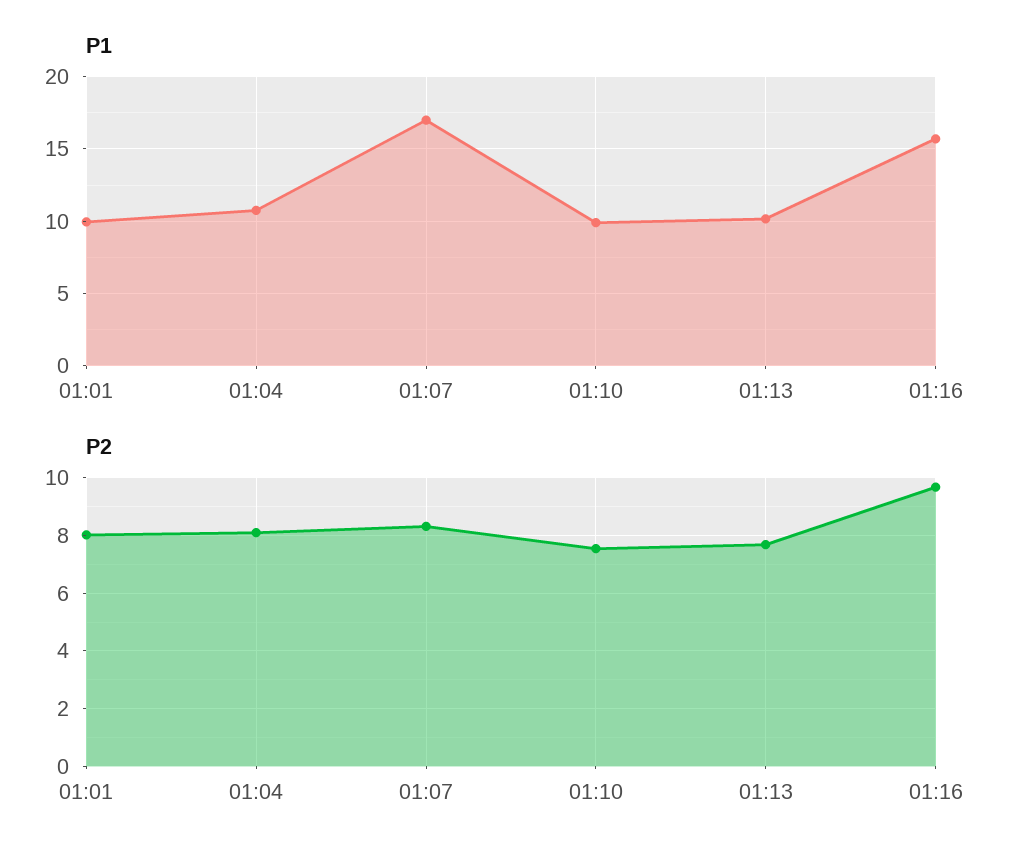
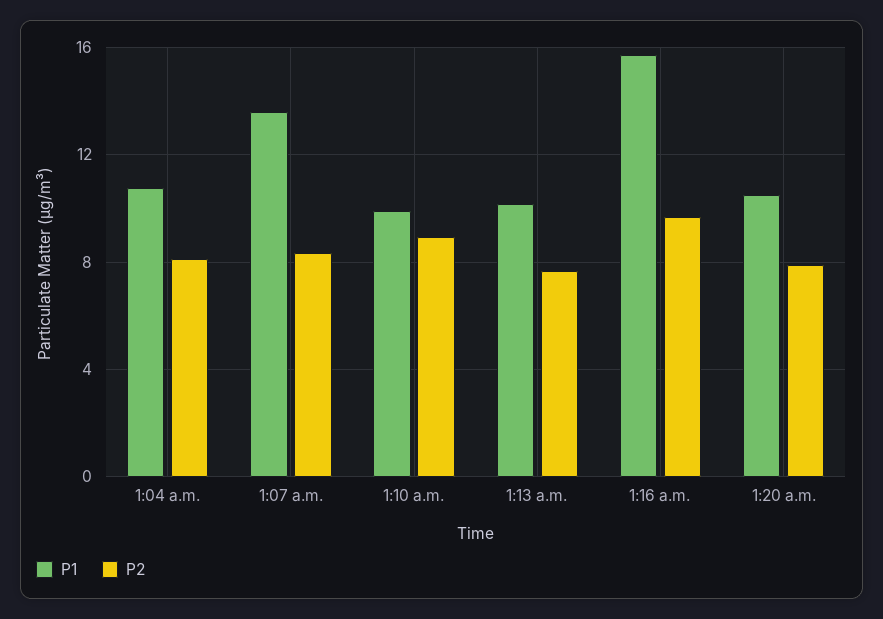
P1, 01:01: 10 -> none
P1, 01:07: 17 -> 13.5
P2, 01:01: 8 -> none
P2, 01:10: 7.5 -> 9
P1, 1:20 a.m.: none -> 10.5
P2, 1:20 a.m.: none -> 8

